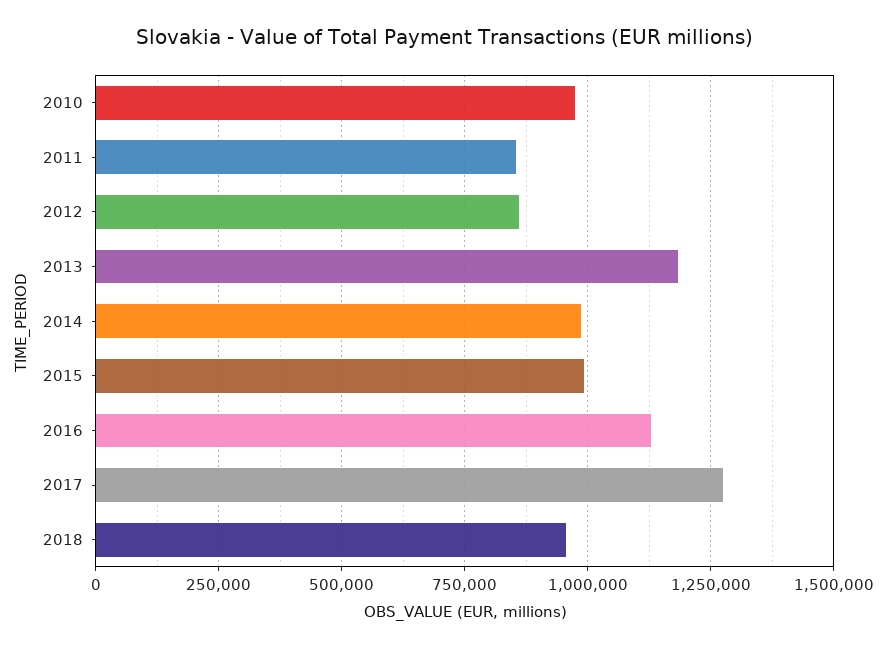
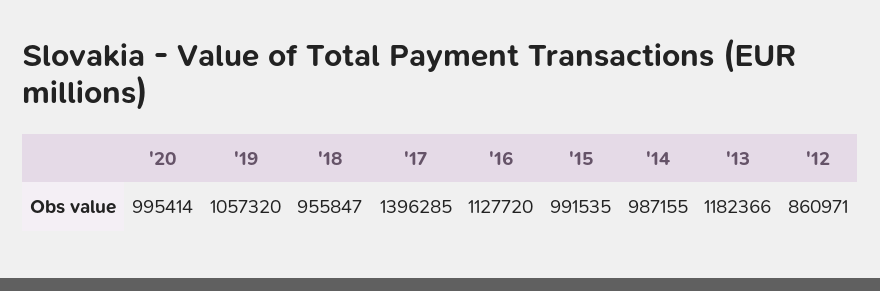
2010: 975000 -> none
2011: 850000 -> none
2017: 1275000 -> 1396285
'20: none -> 995414
'19: none -> 1057320

